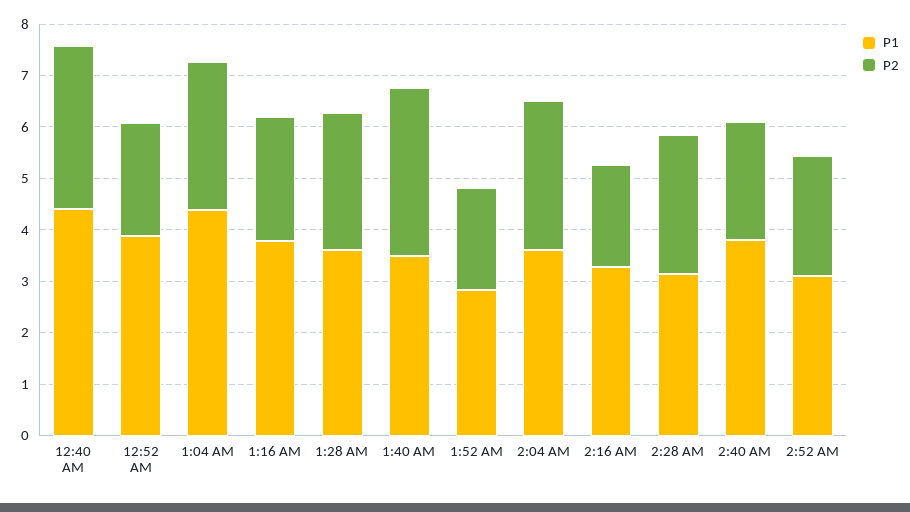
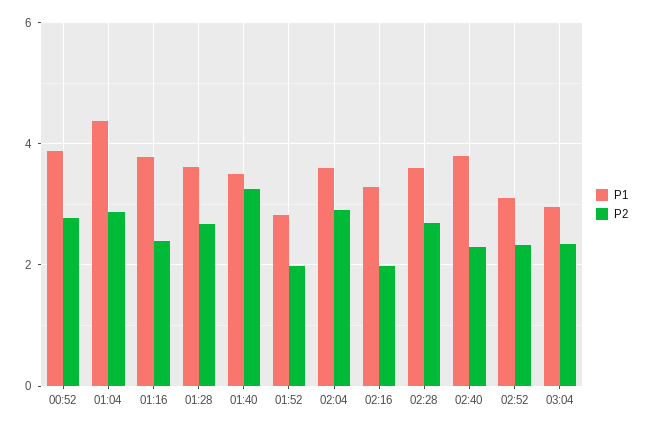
P1, 12:40 AM: 4.4 -> none
P2, 12:40 AM: 3.2 -> none
P2, 12:52 AM: 2.2 -> 2.8
P1, 2:28 AM: 3.2 -> 3.6
P1, 03:04: none -> 3
P2, 03:04: none -> 2.4

